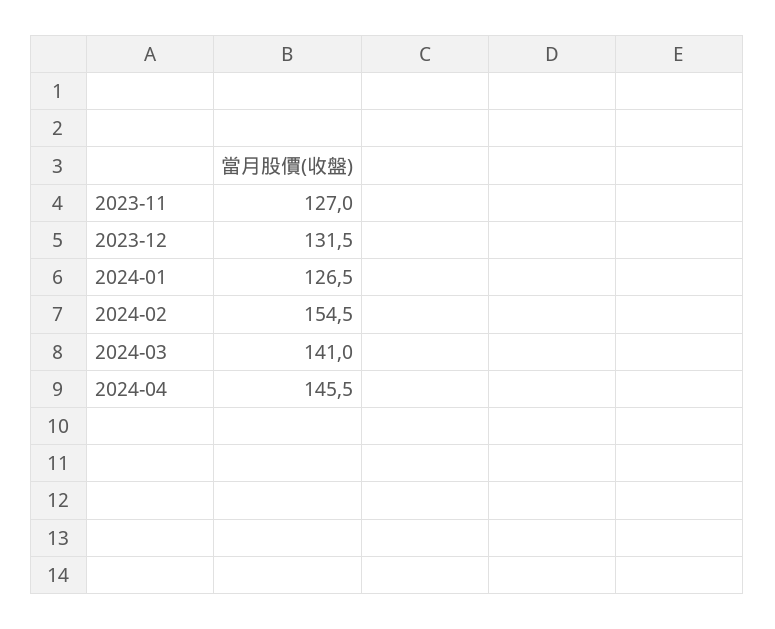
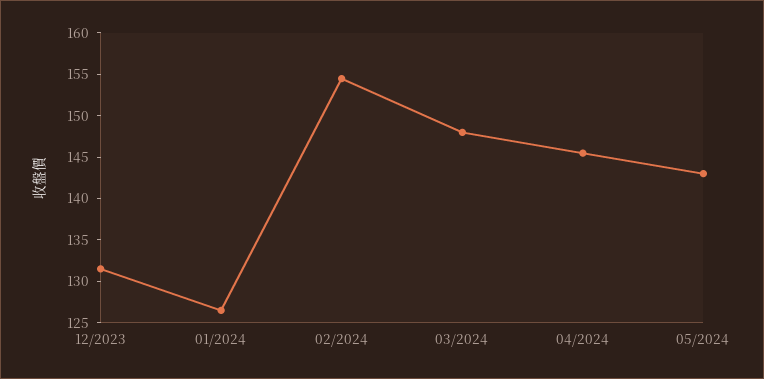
2023-11: 127 -> none
2024-03: 141 -> 148
05/2024: none -> 143

